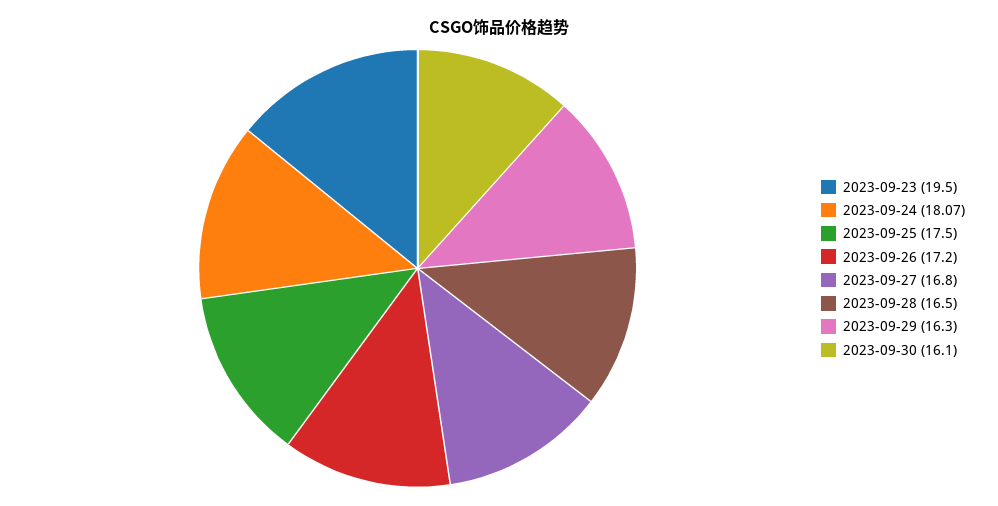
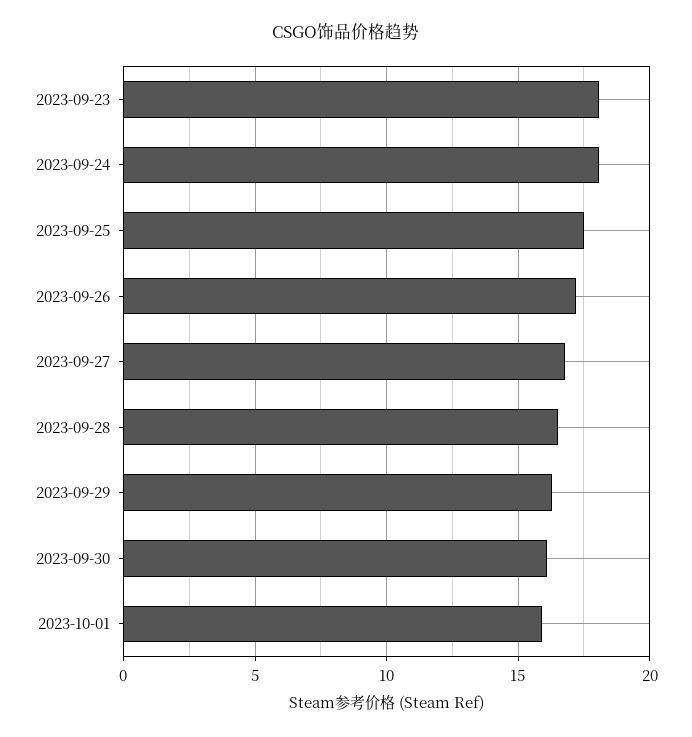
2023-09-23: 19.5 -> 18
2023-10-01: none -> 16

